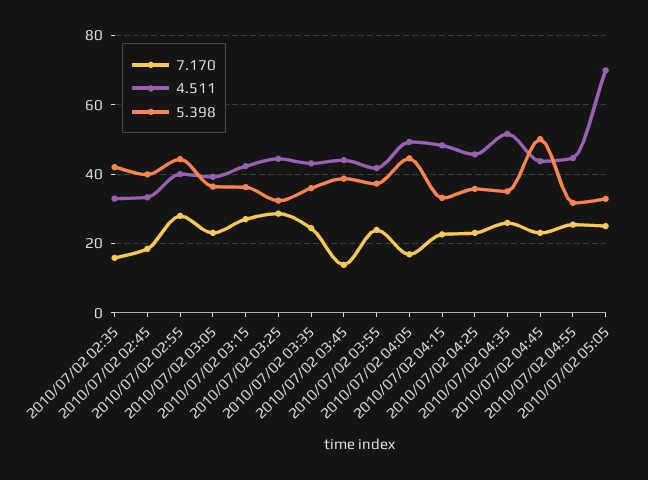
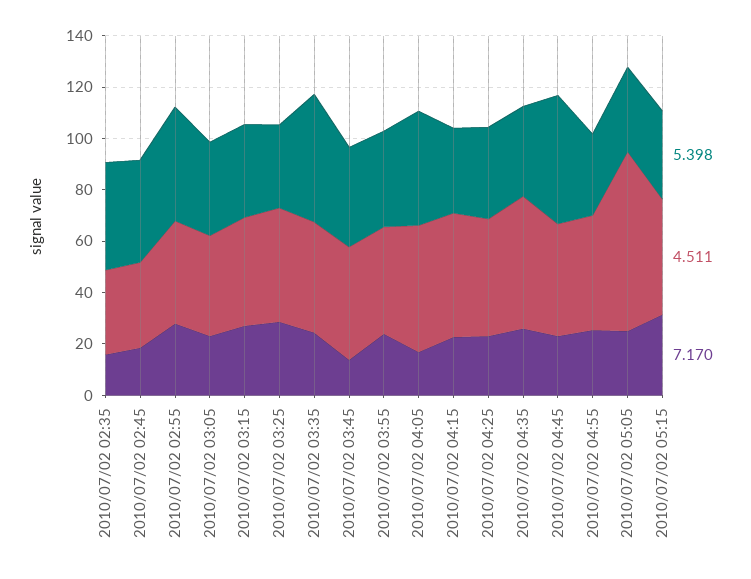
5.398, 2010/07/02 03:35: 36 -> 50
5.398, 2010/07/02 05:15: none -> 35
4.511, 2010/07/02 05:15: none -> 45
7.170, 2010/07/02 05:15: none -> 30

